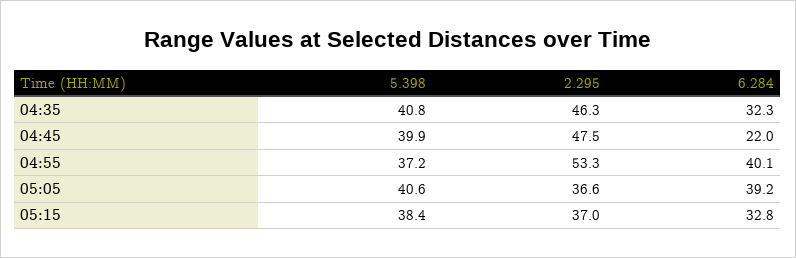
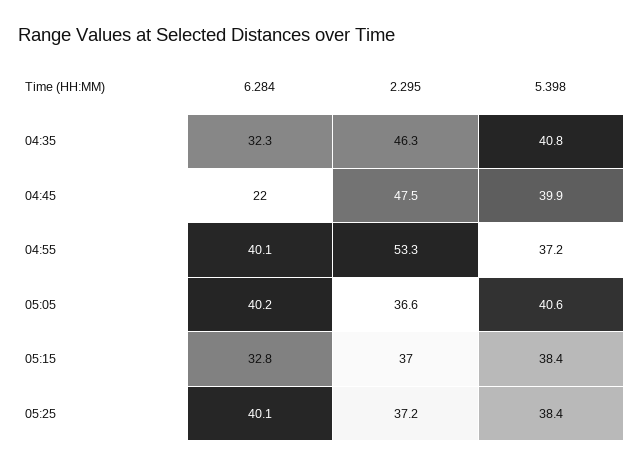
6.284, 05:05: 39.2 -> 40.2
6.284, 05:25: none -> 40.1
2.295, 05:25: none -> 37.2
5.398, 05:25: none -> 38.4

